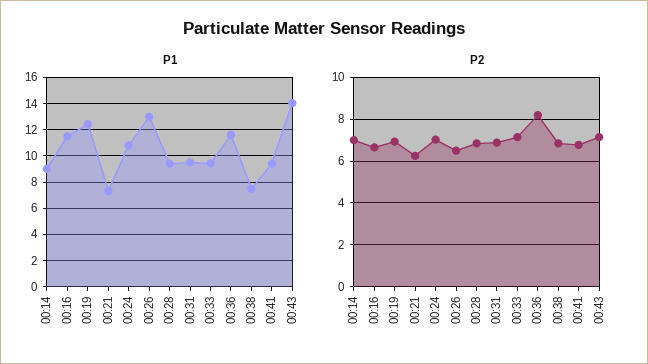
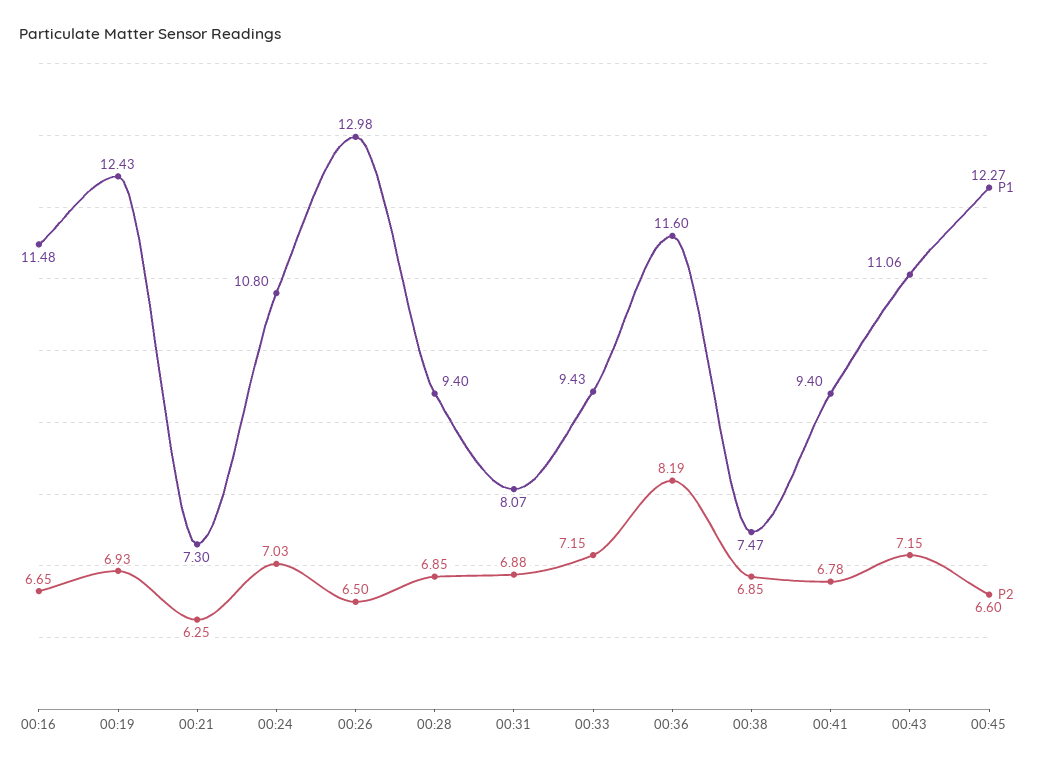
P1, 00:14: 9 -> none
P1, 00:31: 9.5 -> 8.07
P1, 00:43: 14 -> 11.06
P2, 00:14: 7 -> none
P1, 00:45: none -> 12.27
P2, 00:45: none -> 6.6

